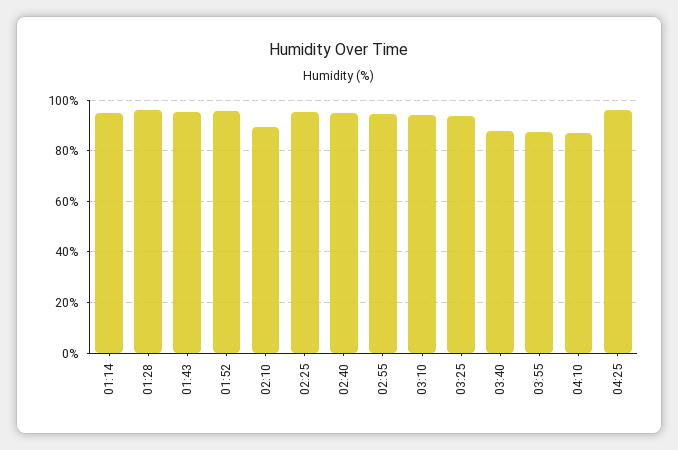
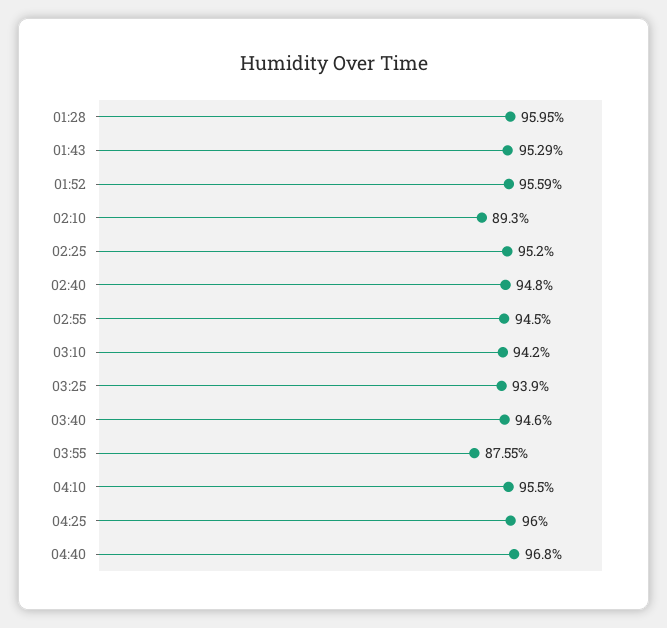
01:14: 95 -> none
03:40: 87.5 -> 94.6
04:10: 87.5 -> 95.5
04:40: none -> 96.8

